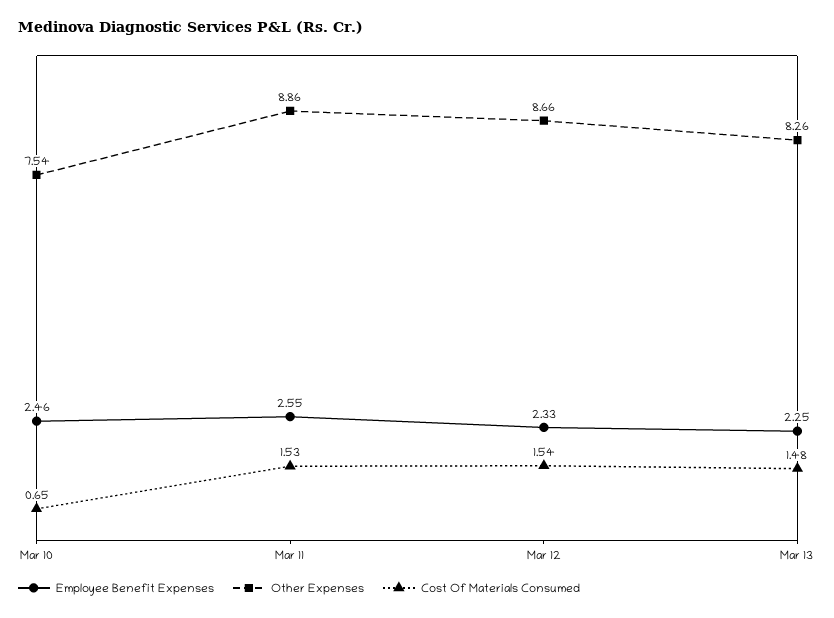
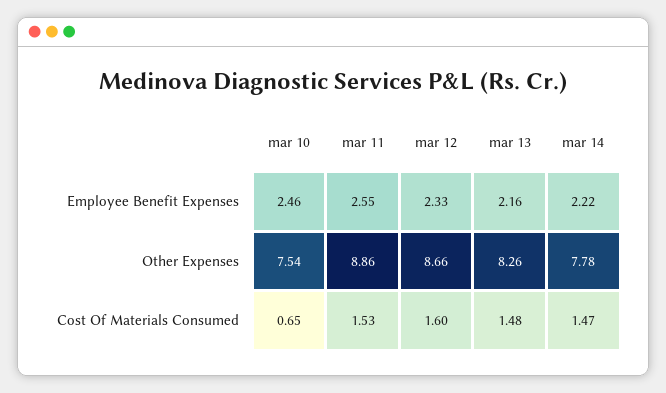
Cost Of Materials Consumed, Mar 12: 1.54 -> 1.6
Employee Benefit Expenses, Mar 13: 2.25 -> 2.16
Employee Benefit Expenses, mar 14: none -> 2.22
Other Expenses, mar 14: none -> 7.78
Cost Of Materials Consumed, mar 14: none -> 1.47

